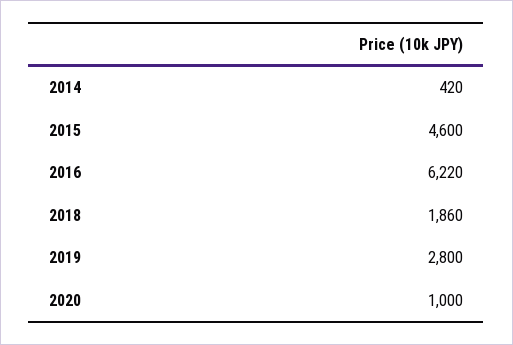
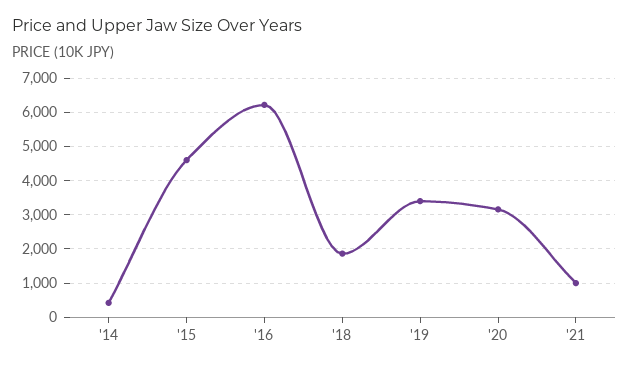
2019: 2800 -> 3400
2020: 1000 -> 3200
'21: none -> 1000

